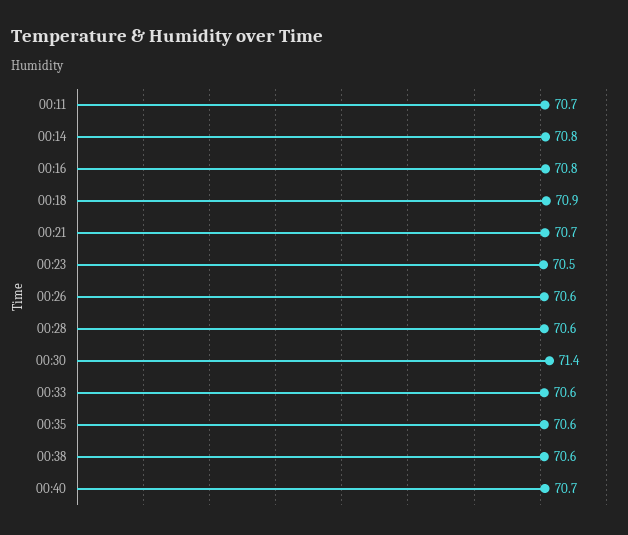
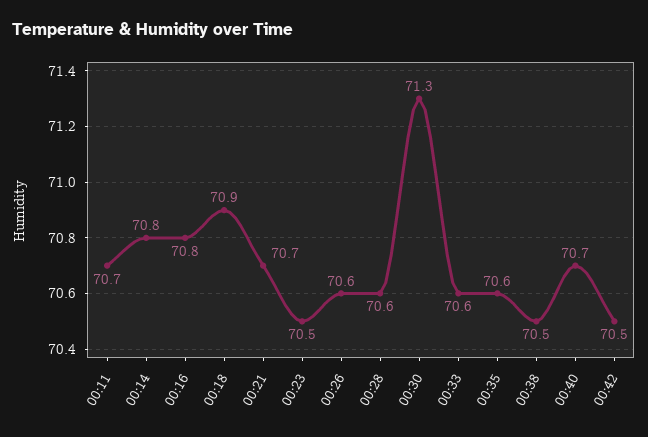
00:30: 71.4 -> 71.3
00:38: 70.6 -> 70.5
00:42: none -> 70.5

